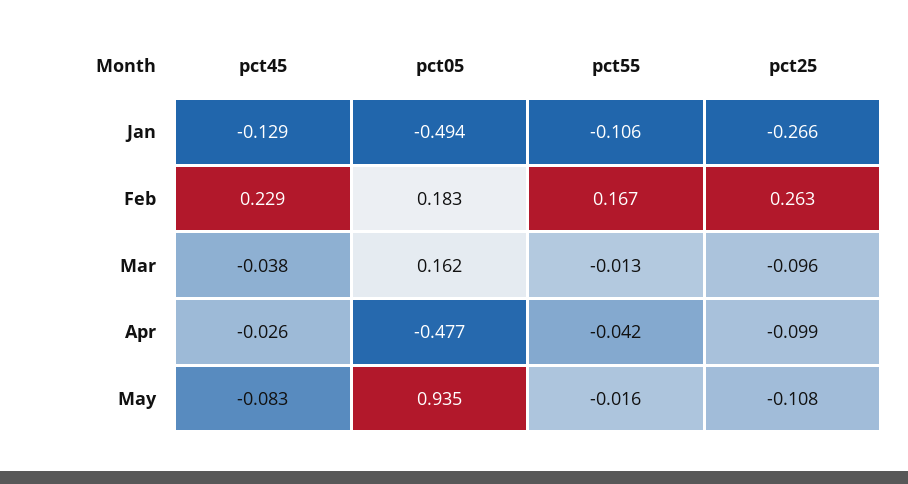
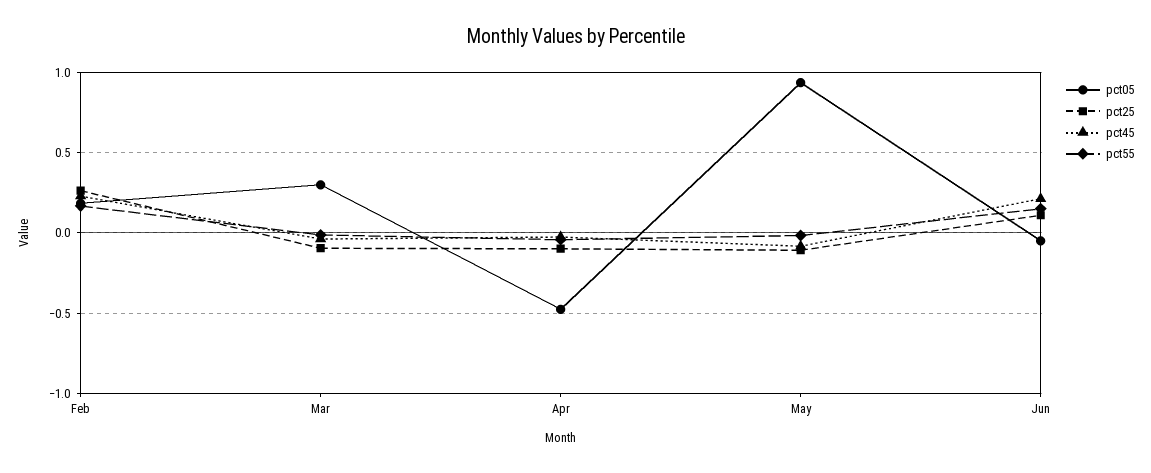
pct45, Jan: -0.129 -> none
pct05, Jan: -0.494 -> none
pct55, Jan: -0.106 -> none
pct25, Jan: -0.266 -> none
pct05, Mar: 0.162 -> 0.3
pct05, Jun: none -> -0.05
pct25, Jun: none -> 0.1
pct45, Jun: none -> 0.2
pct55, Jun: none -> 0.15

